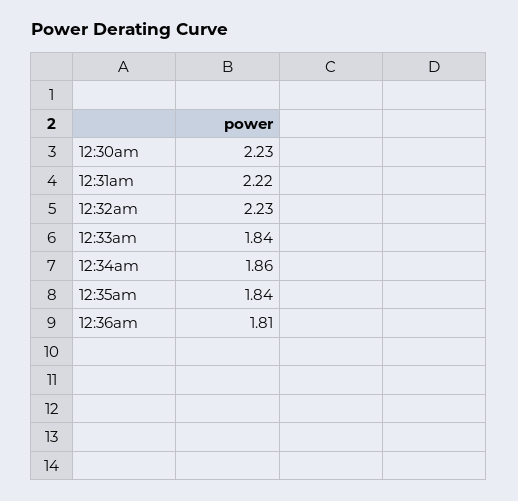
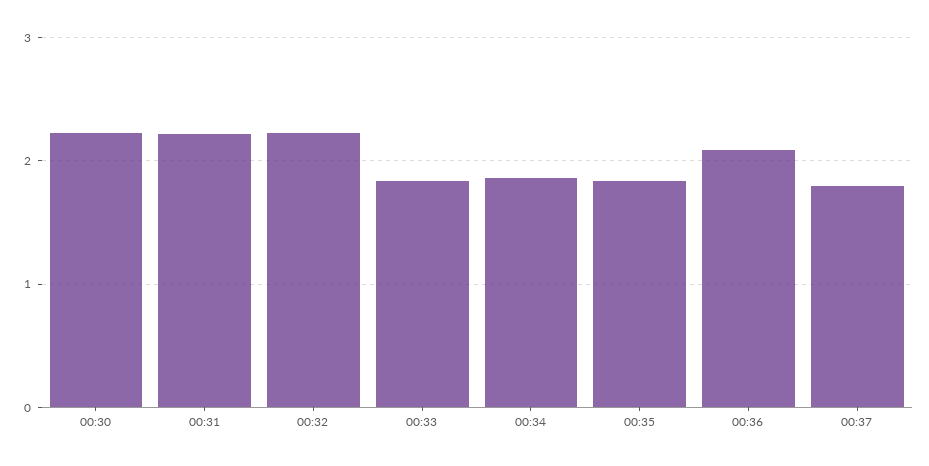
12:36am: 1.81 -> 2.1
00:37: none -> 1.8

